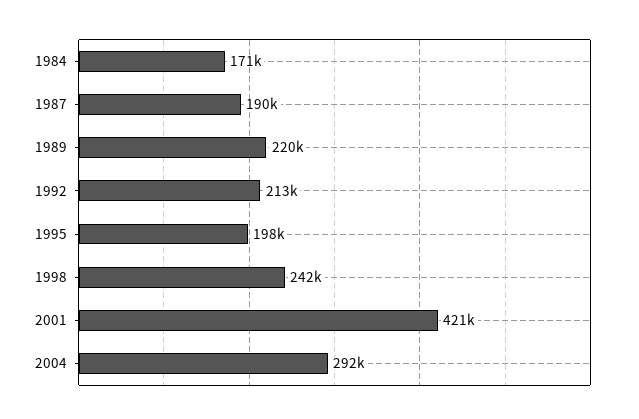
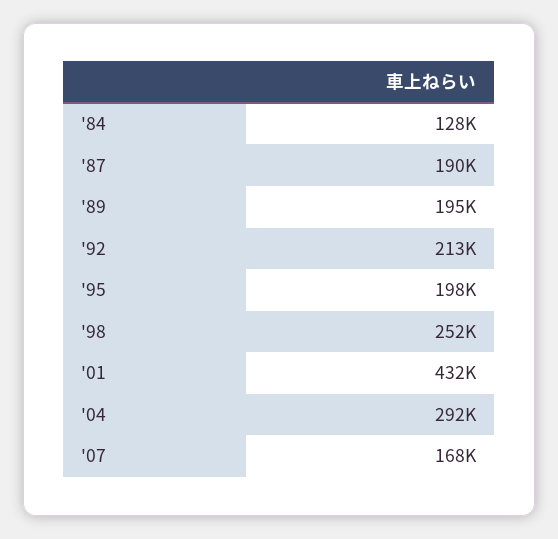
1984: 171000 -> 128000
1989: 220000 -> 195000
1998: 242000 -> 252000
2001: 421000 -> 432000
'07: none -> 168000

